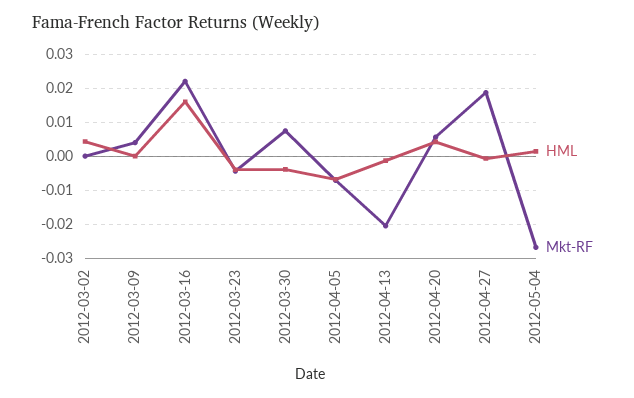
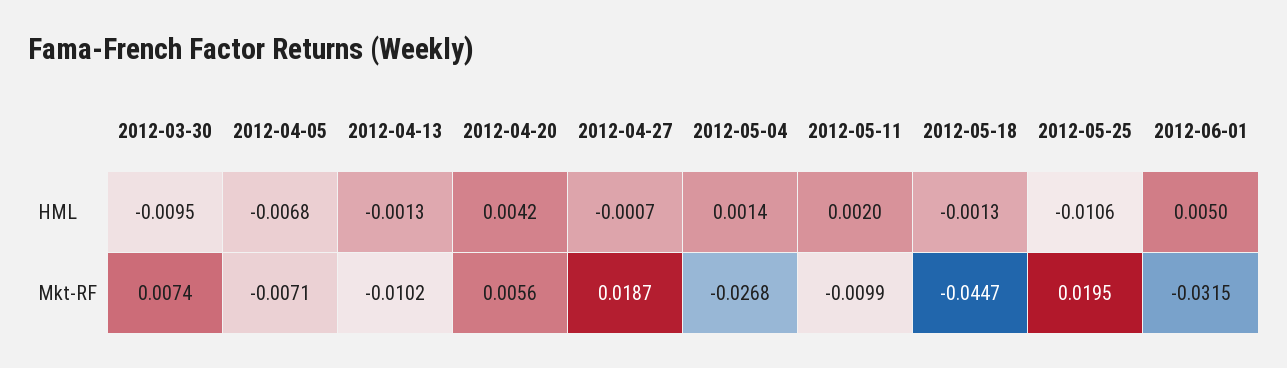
HML, 2012-03-02: 0.004 -> none
Mkt-RF, 2012-03-02: 0 -> none
HML, 2012-03-09: 0 -> none
Mkt-RF, 2012-03-09: 0.004 -> none
HML, 2012-03-16: 0.016 -> none
Mkt-RF, 2012-03-16: 0.022 -> none
HML, 2012-03-23: -0.004 -> none
Mkt-RF, 2012-03-23: -0.004 -> none
HML, 2012-03-30: -0.004 -> -0.0095
Mkt-RF, 2012-04-13: -0.02 -> -0.0102
HML, 2012-05-11: none -> 0.002
HML, 2012-05-18: none -> -0.0013
HML, 2012-05-25: none -> -0.0106
HML, 2012-06-01: none -> 0.005
Mkt-RF, 2012-05-11: none -> -0.0099
Mkt-RF, 2012-05-18: none -> -0.0447
Mkt-RF, 2012-05-25: none -> 0.0195
Mkt-RF, 2012-06-01: none -> -0.0315

